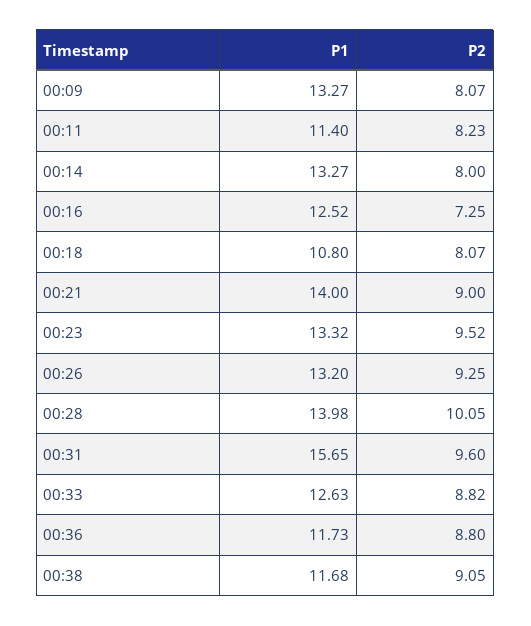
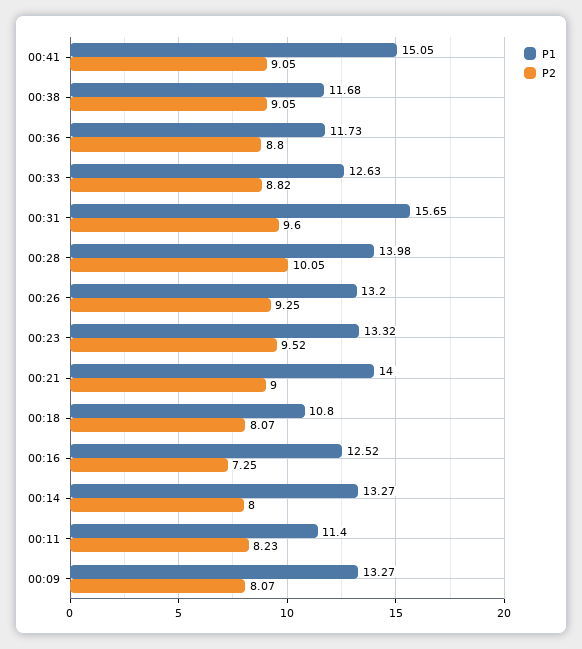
P1, 00:41: none -> 15.05
P2, 00:41: none -> 9.05

